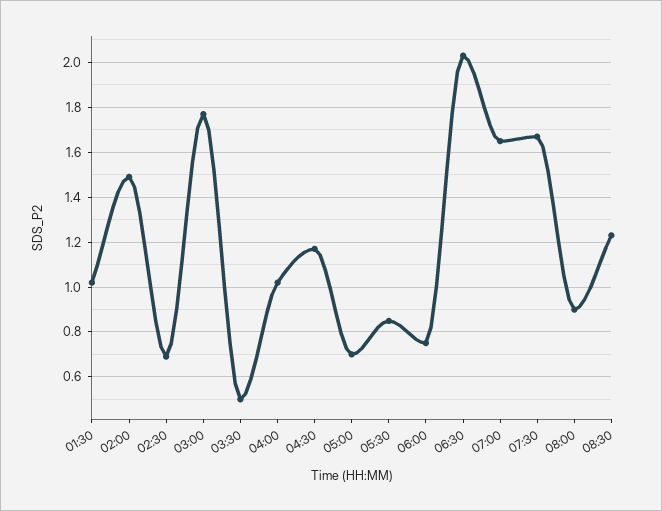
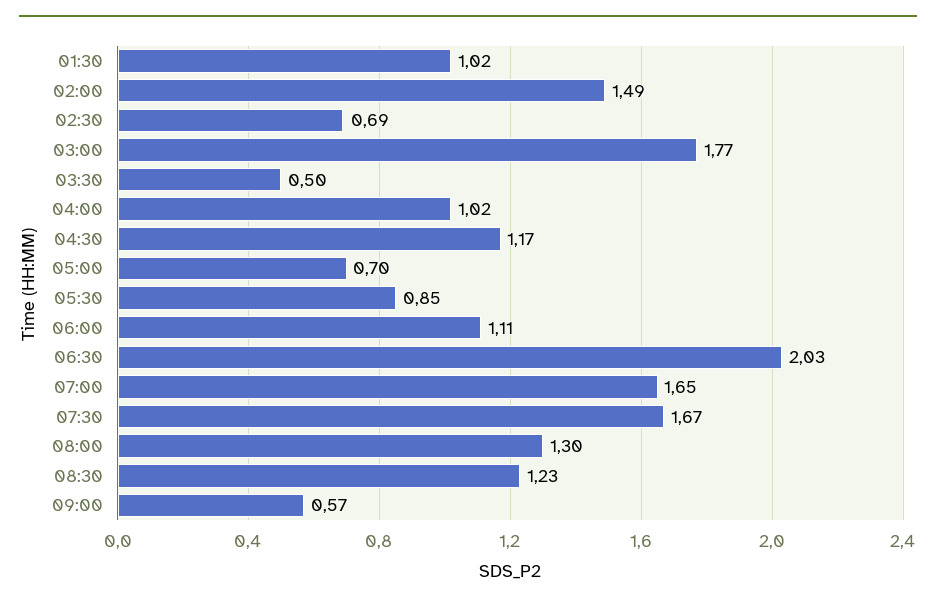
06:00: 0.75 -> 1.11
08:00: 0.9 -> 1.3
09:00: none -> 0.57

